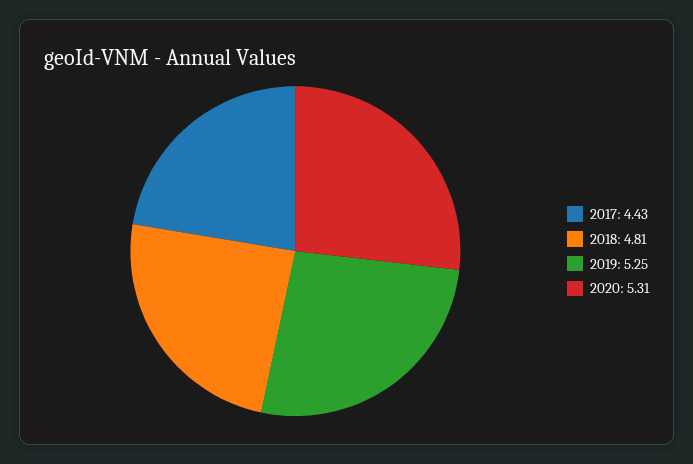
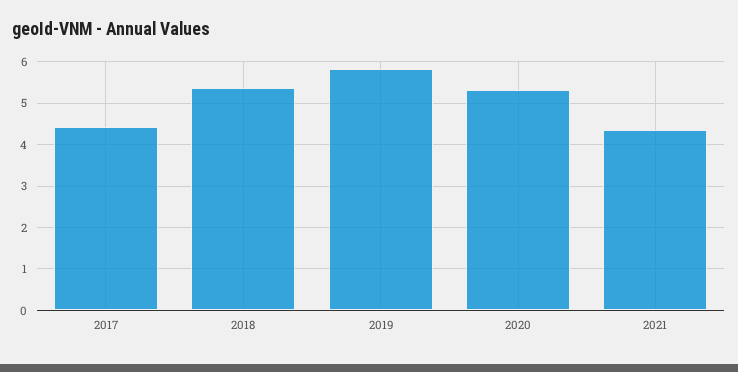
2018: 4.81 -> 5.4
2019: 5.25 -> 5.8
2021: none -> 4.4

